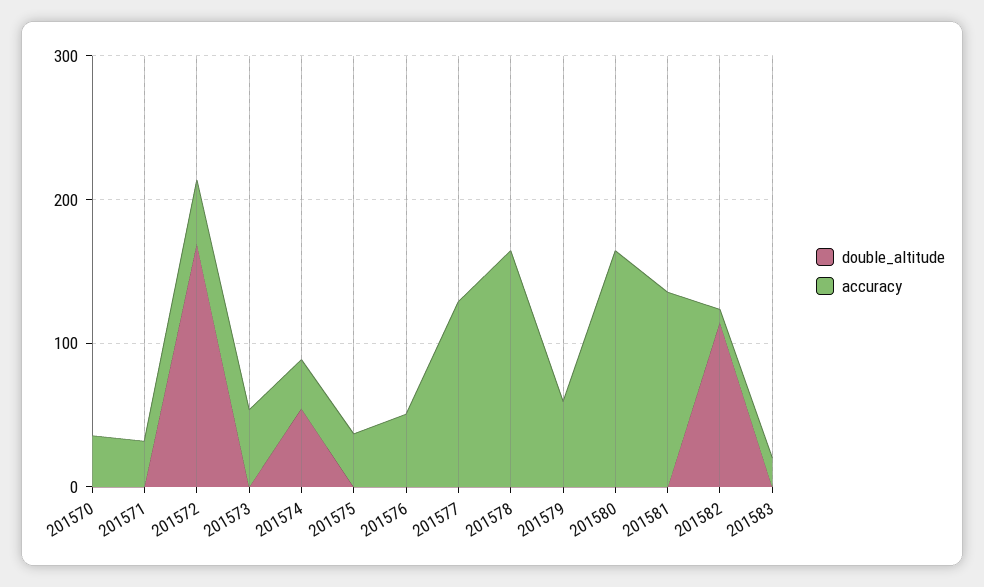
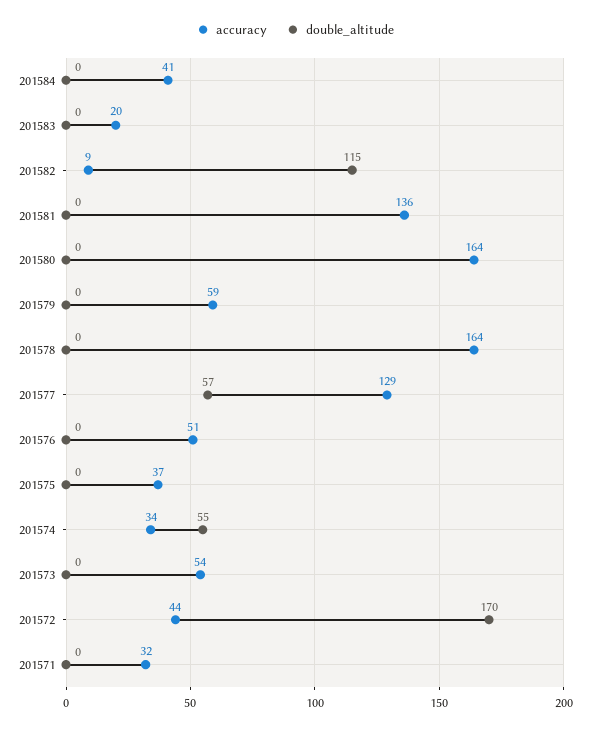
double_altitude, 201570: 0 -> none
accuracy, 201570: 40 -> none
double_altitude, 201577: 0 -> 57
accuracy, 201584: none -> 41
double_altitude, 201584: none -> 0

